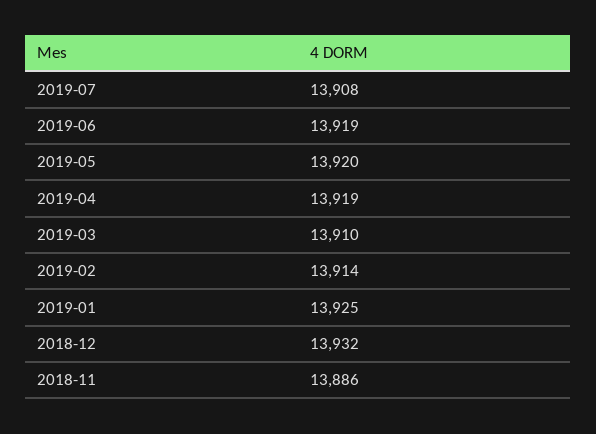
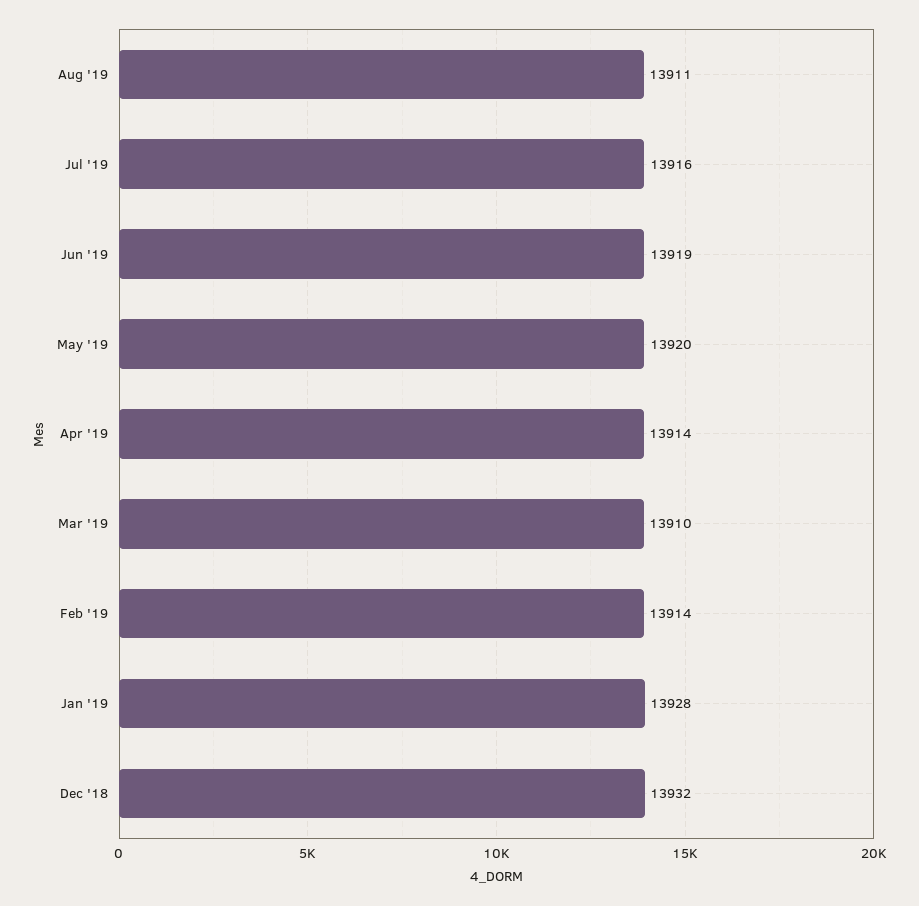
2019-07: 13908 -> 13916
2019-04: 13919 -> 13914
2019-01: 13925 -> 13928
2018-11: 13886 -> none
Aug '19: none -> 13911

